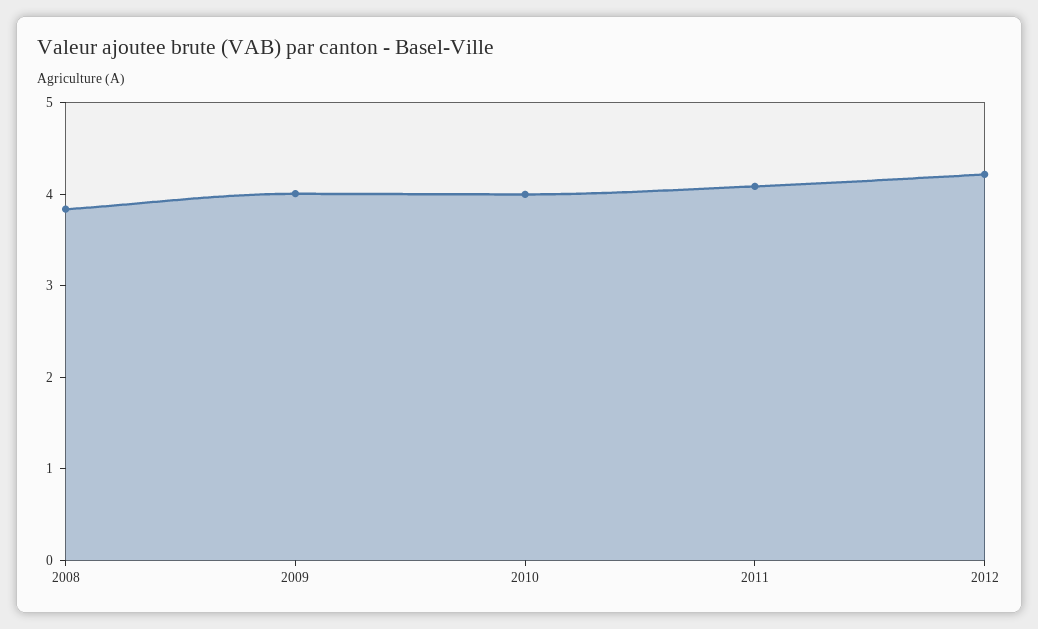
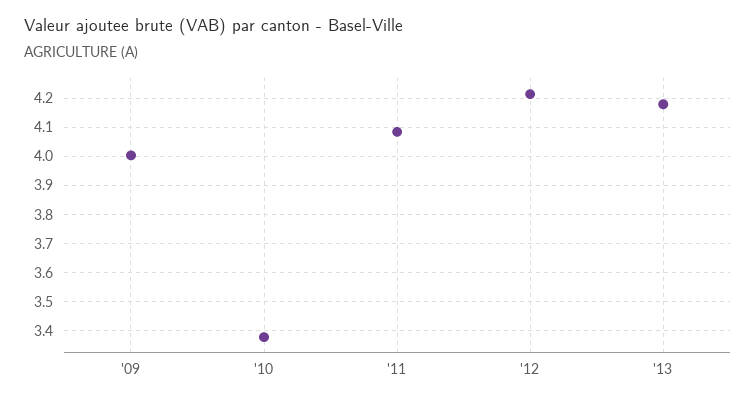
2008: 3.8 -> none
2010: 4 -> 3.375
'13: none -> 4.175

